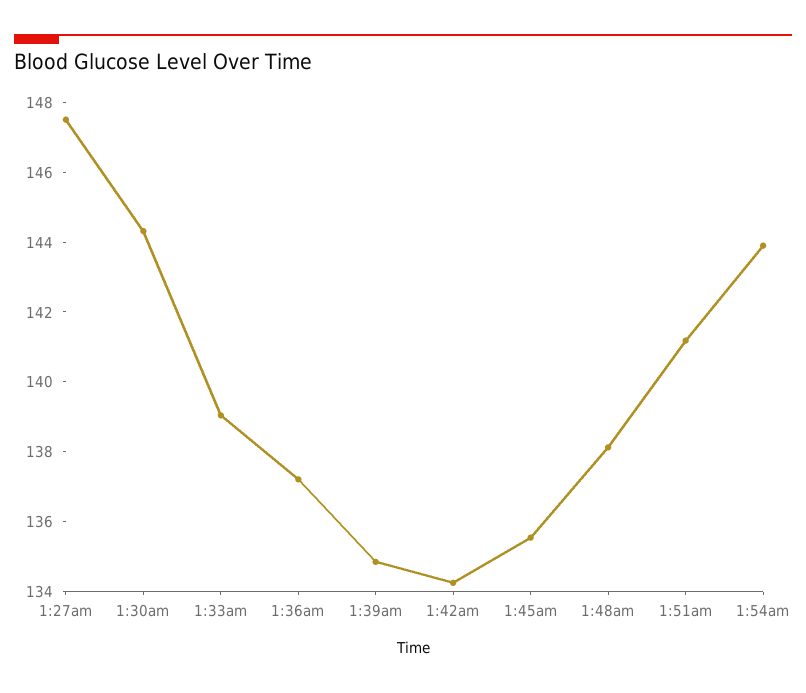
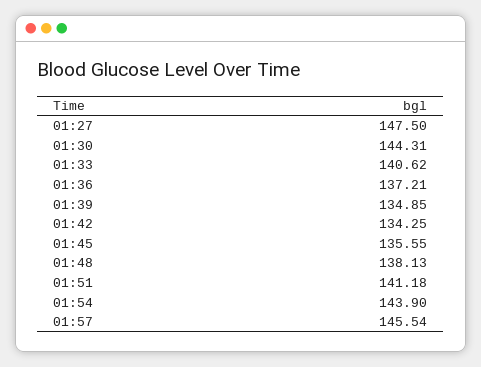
1:33am: 139 -> 140.62
01:57: none -> 145.54

